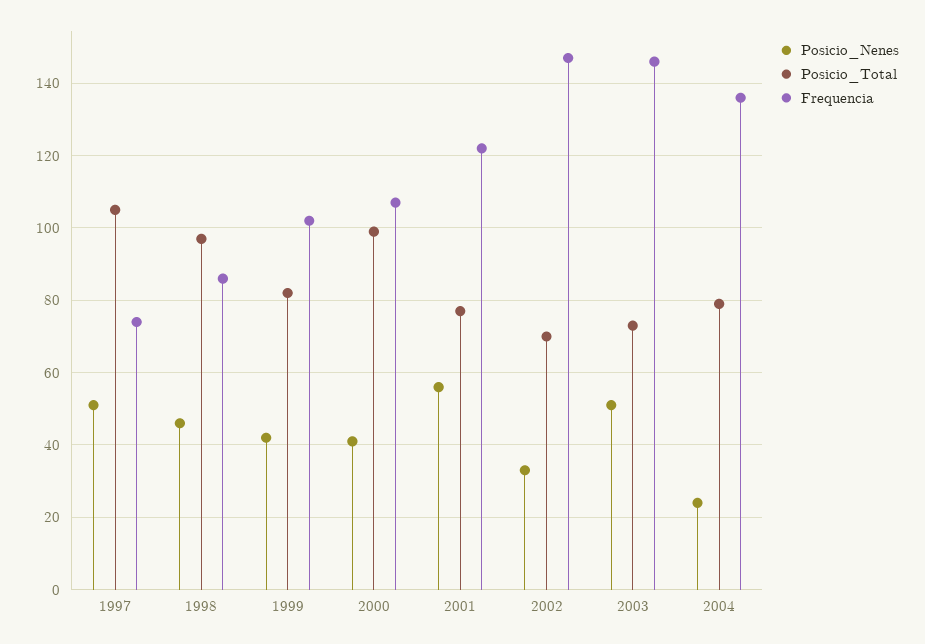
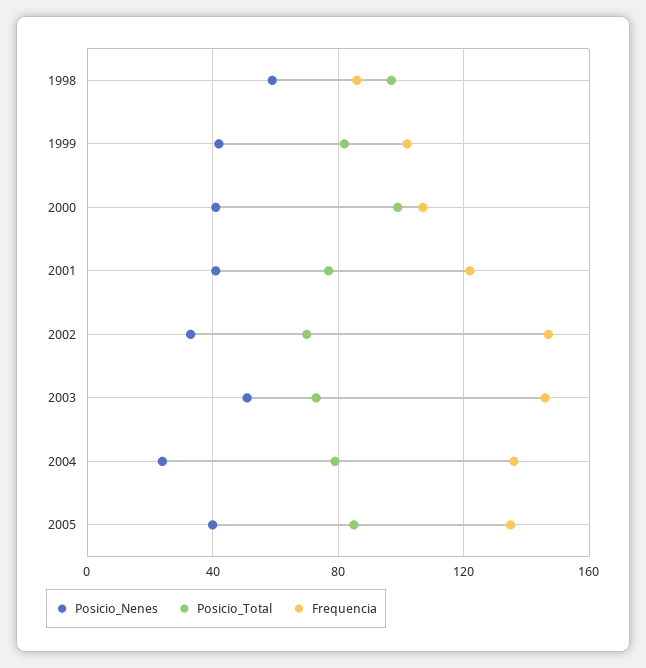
Posicio_Nenes, 1997: 50 -> none
Posicio_Total, 1997: 105 -> none
Frequencia, 1997: 75 -> none
Posicio_Nenes, 1998: 45 -> 60
Posicio_Nenes, 2001: 55 -> 40
Posicio_Nenes, 2005: none -> 40
Posicio_Total, 2005: none -> 85
Frequencia, 2005: none -> 135

